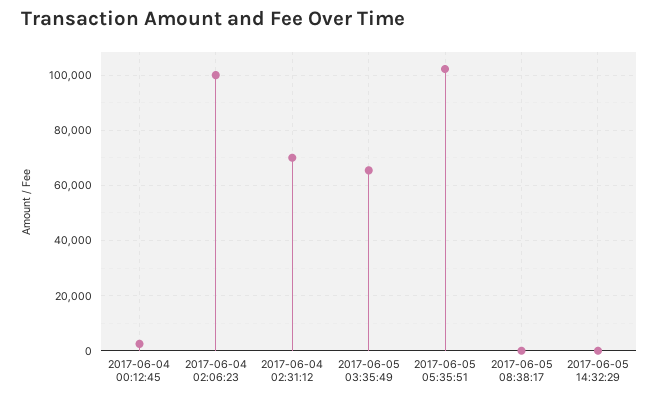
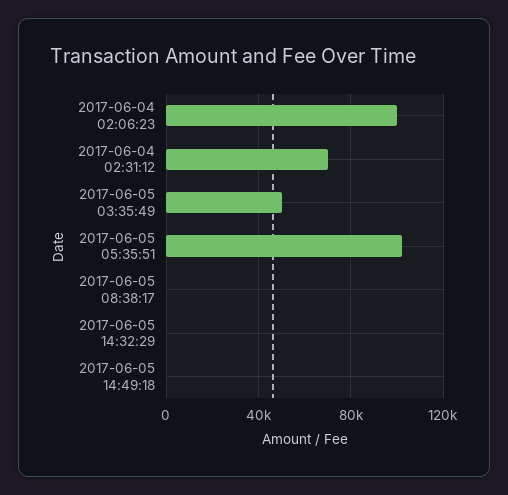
2017-06-04 00:12:45: 2500 -> none
2017-06-05 03:35:49: 65000 -> 50000
2017-06-05 14:49:18: none -> 0

